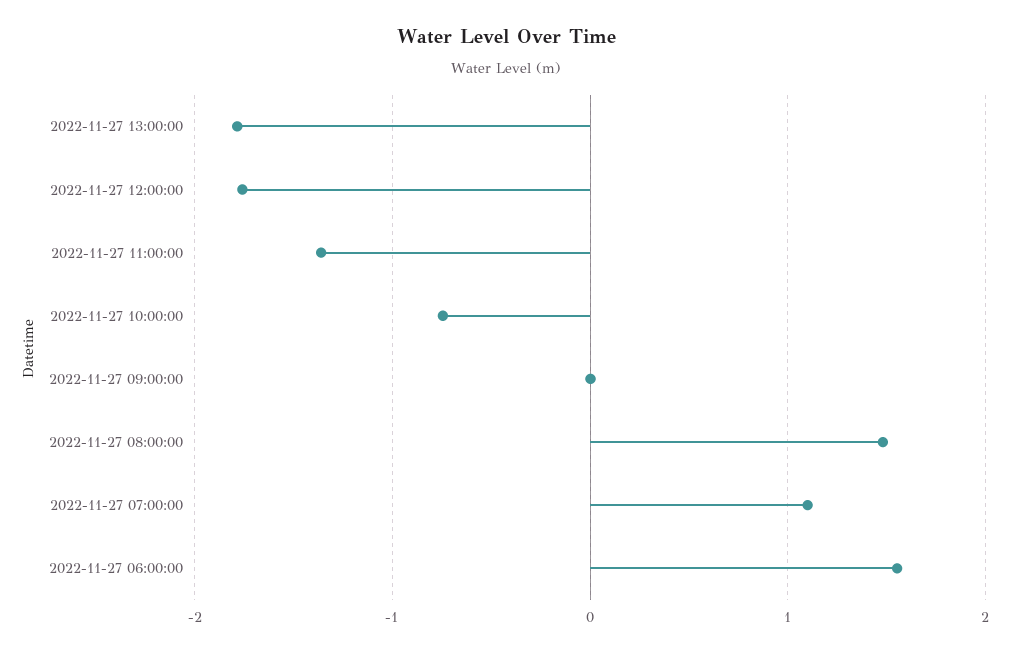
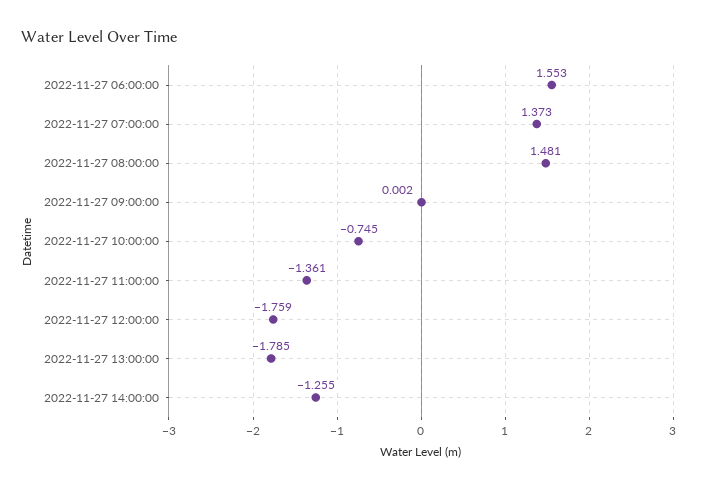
2022-11-27 07:00:00: 1.1 -> 1.373
2022-11-27 14:00:00: none -> -1.255

